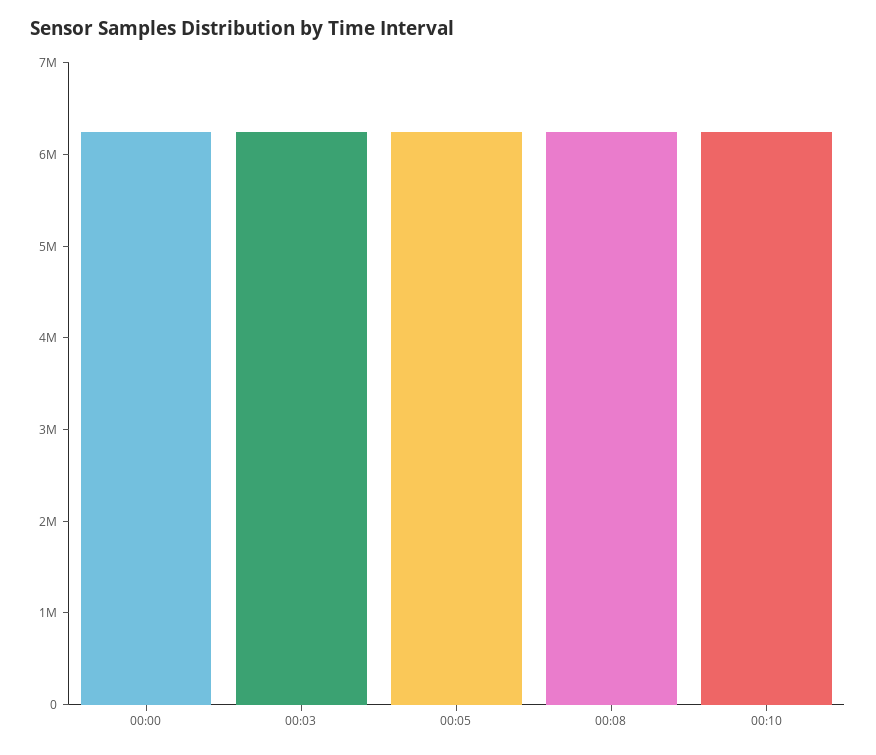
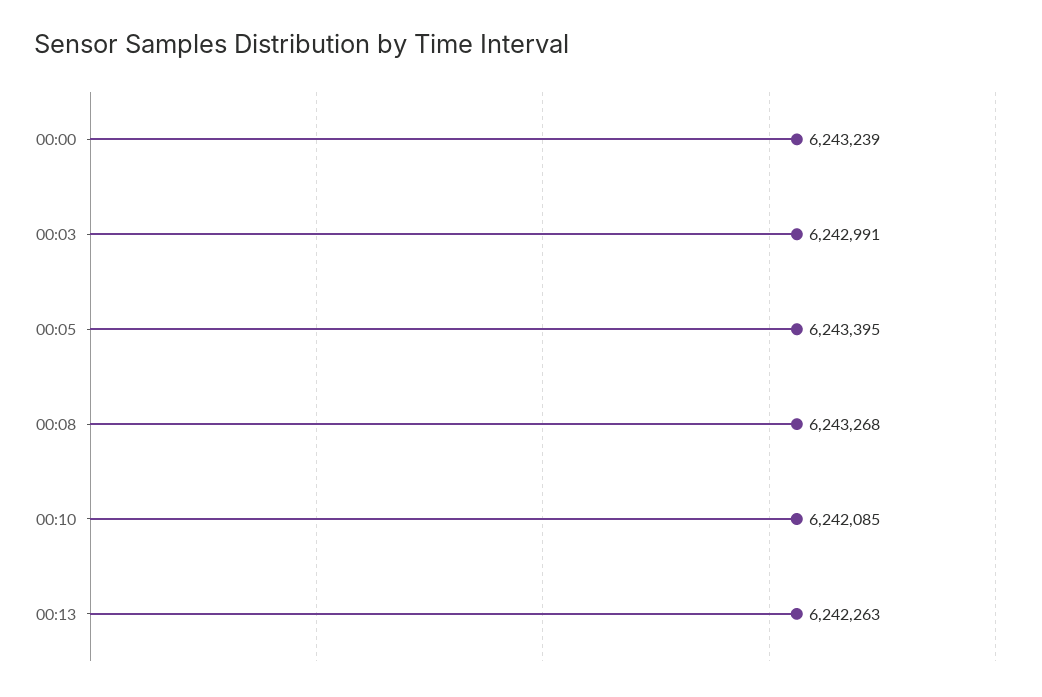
00:13: none -> 6242263

